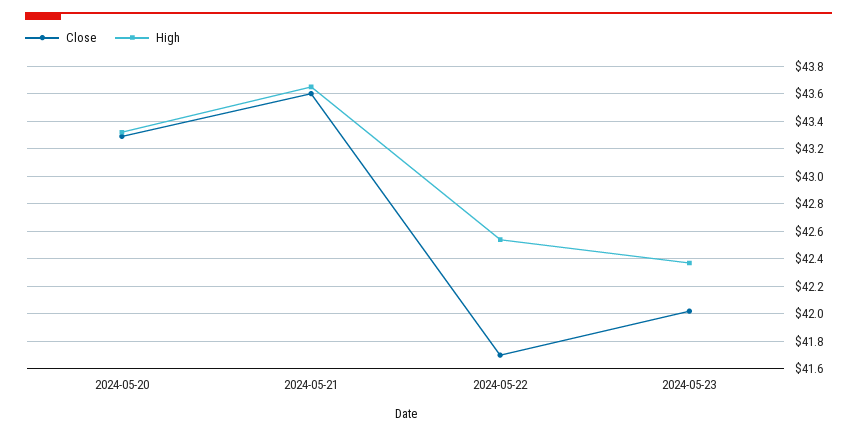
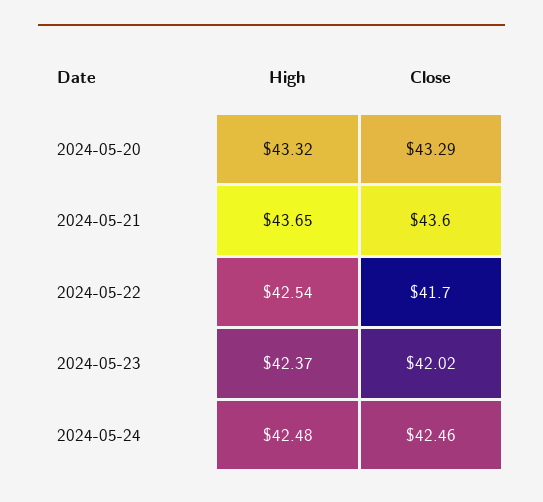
High, 2024-05-24: none -> 42.48
Close, 2024-05-24: none -> 42.46

